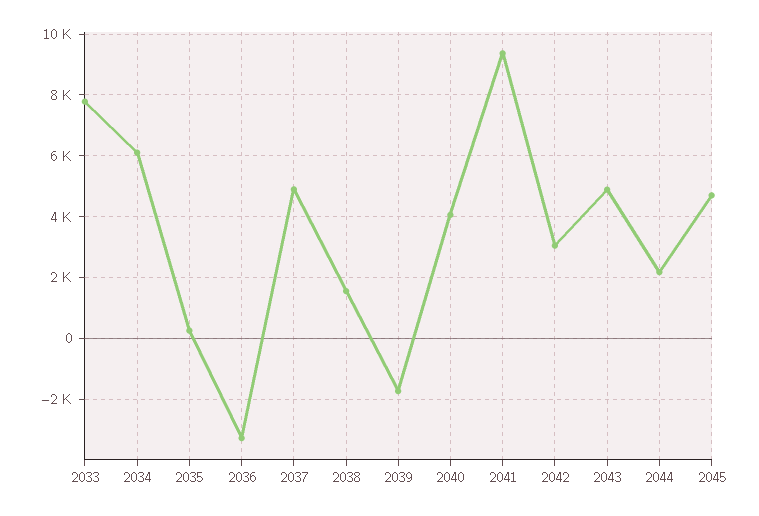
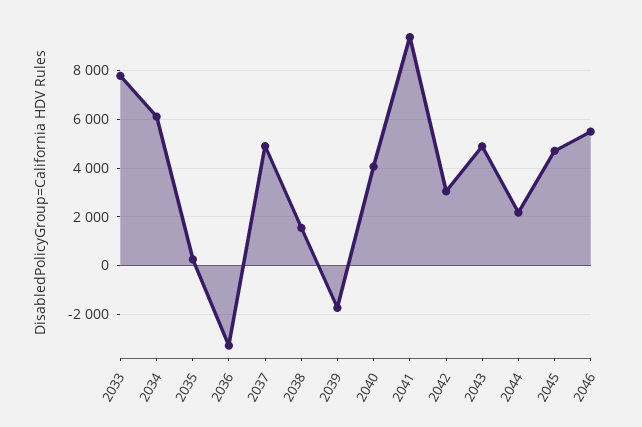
2046: none -> 5500

